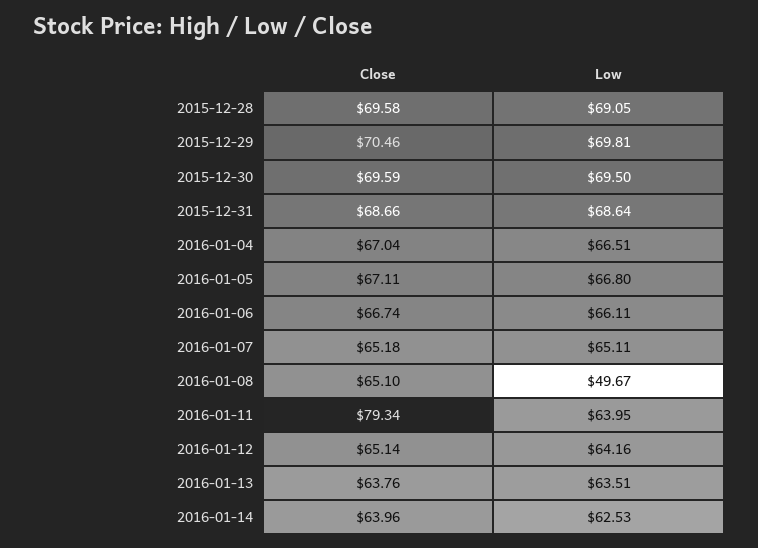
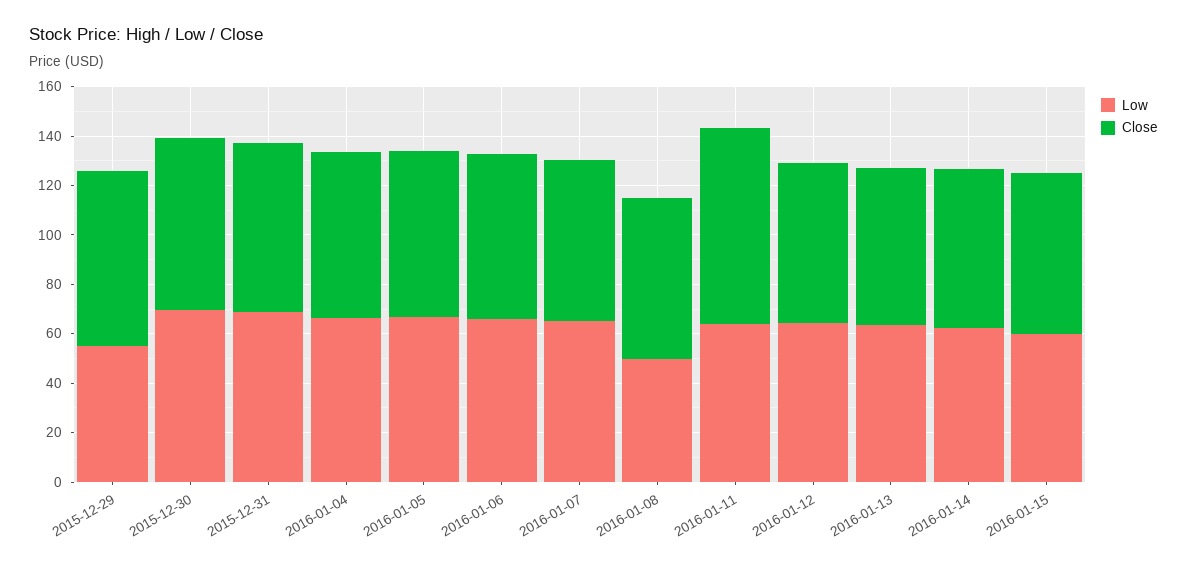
Close, 2015-12-28: 69.58 -> none
Low, 2015-12-28: 69.05 -> none
Low, 2015-12-29: 69.81 -> 55
Low, 2016-01-15: none -> 60
Close, 2016-01-15: none -> 65

